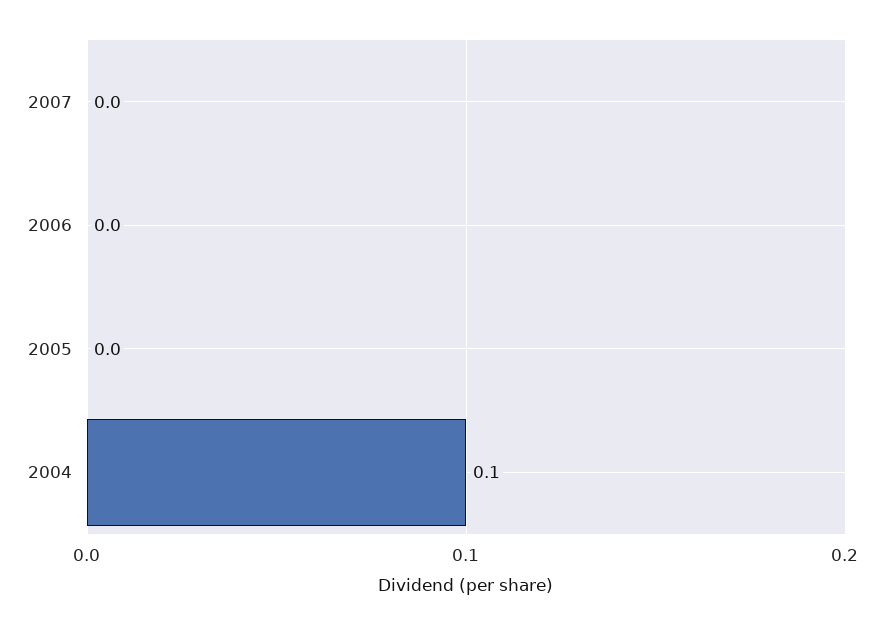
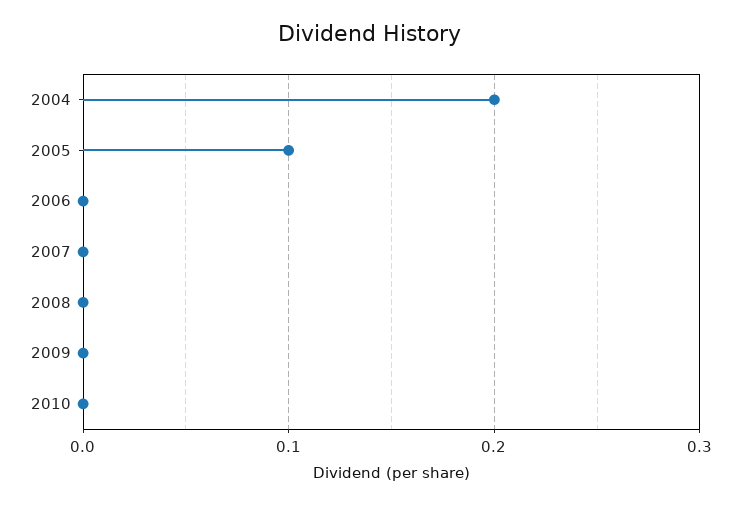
2005: 0 -> 0.1
2004: 0.1 -> 0.2
2008: none -> 0
2009: none -> 0
2010: none -> 0

